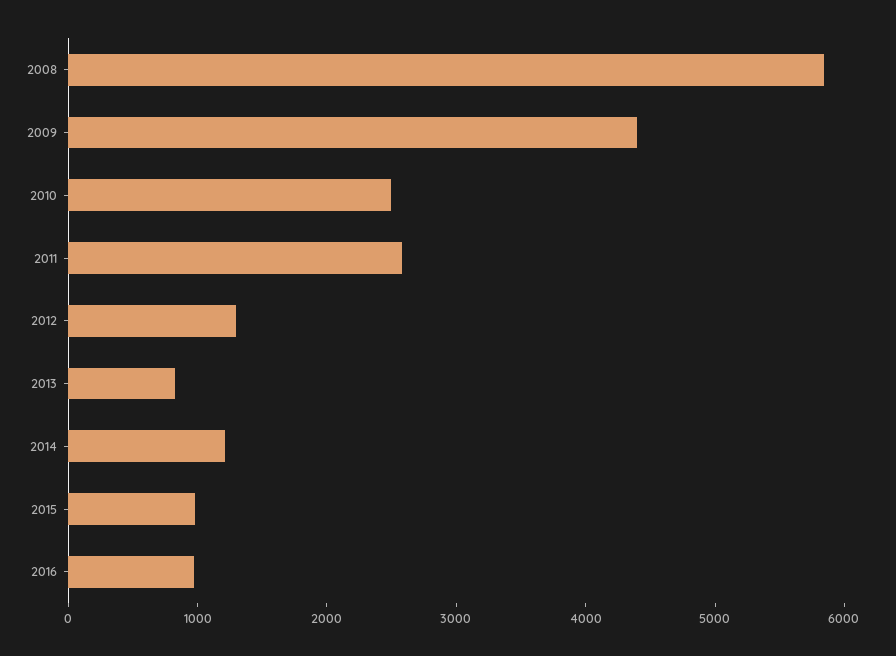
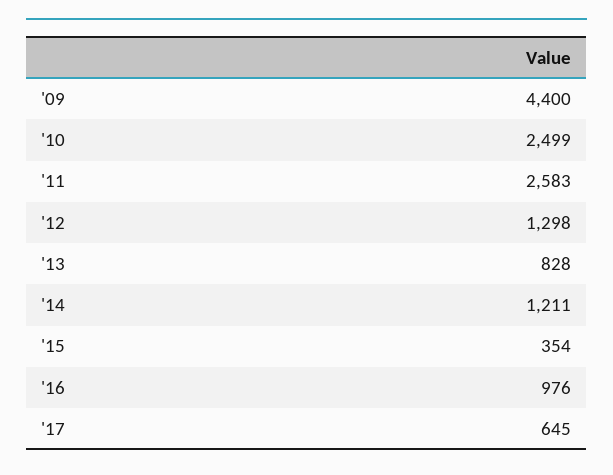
2008: 5800 -> none
2015: 1000 -> 354
'17: none -> 645

